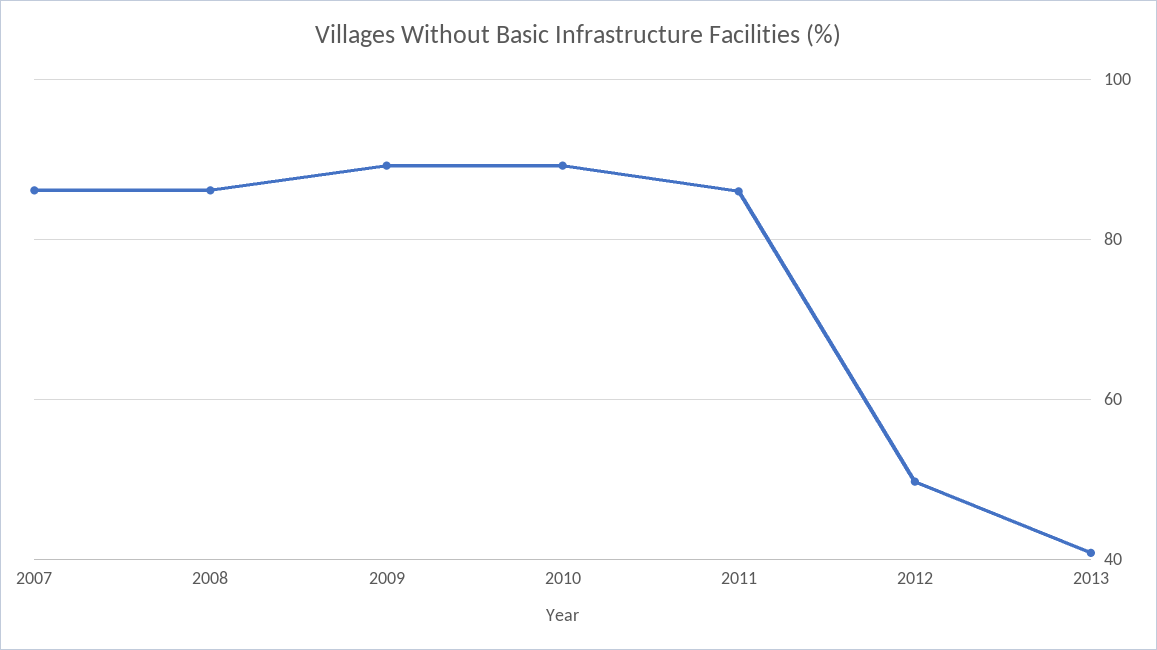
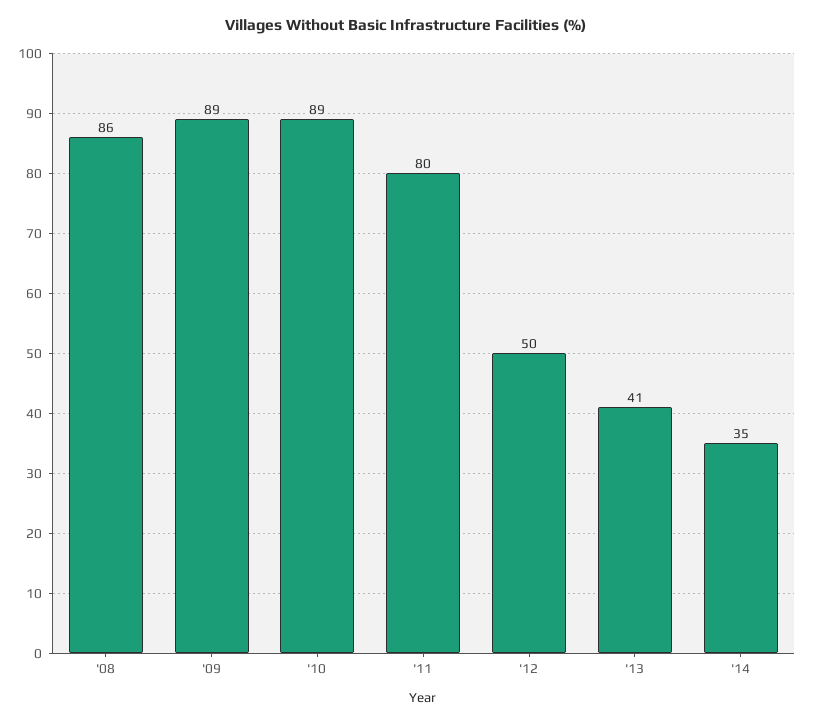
2007: 86 -> none
2011: 86 -> 80
'14: none -> 35

